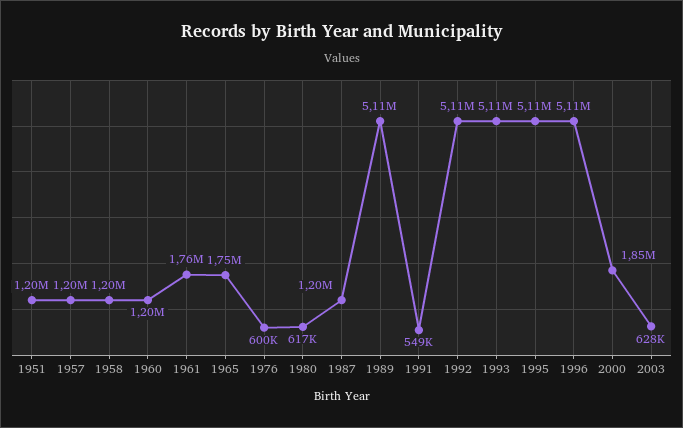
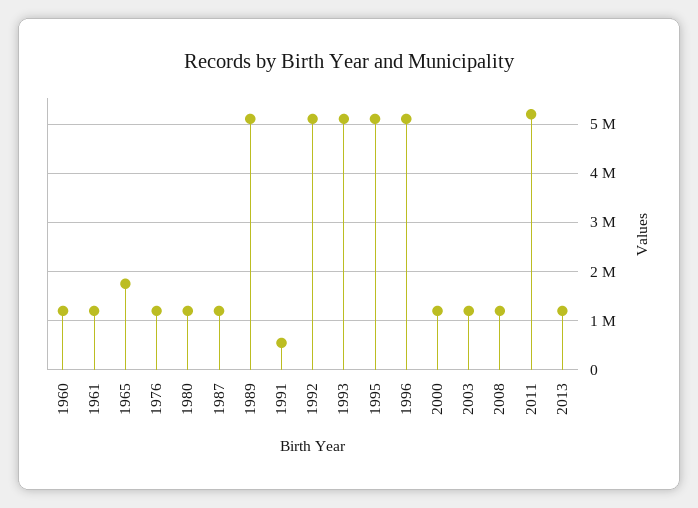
1951: 1200000 -> none
1957: 1200000 -> none
1958: 1200000 -> none
1961: 1760000 -> 1200000
1976: 600000 -> 1200000
1980: 617000 -> 1200000
2000: 1850000 -> 1200000
2003: 628000 -> 1200000
2008: none -> 1200000
2011: none -> 5200000
2013: none -> 1200000

